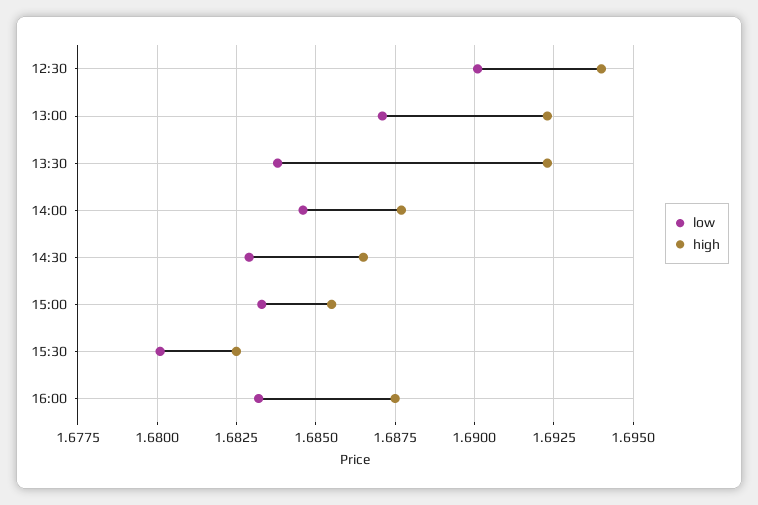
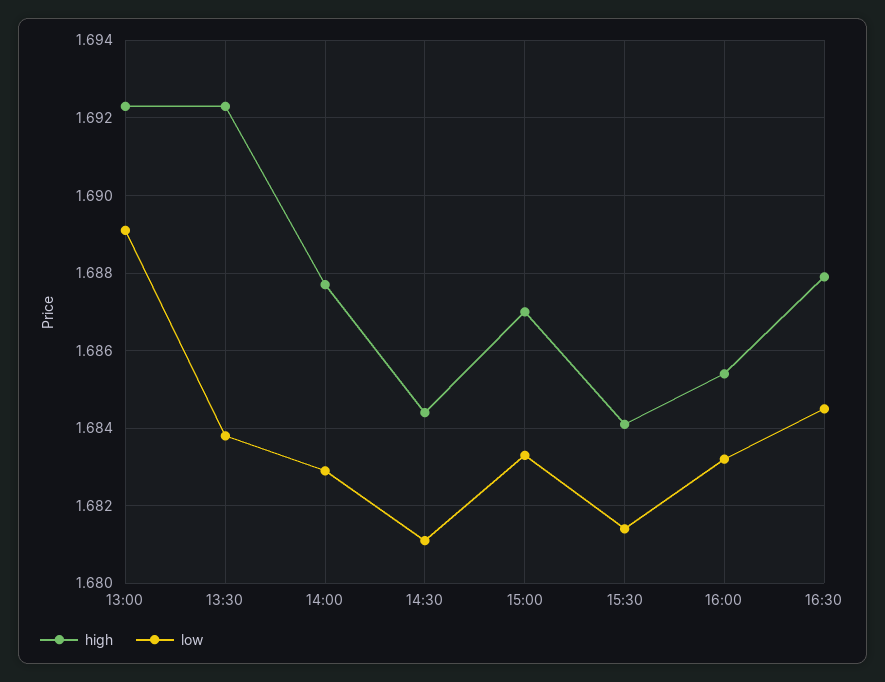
low, 12:30: 1.69 -> none
high, 12:30: 1.694 -> none
low, 13:00: 1.687 -> 1.689
low, 14:00: 1.6845 -> 1.683
low, 14:30: 1.683 -> 1.681
high, 14:30: 1.6865 -> 1.6845
high, 15:00: 1.6855 -> 1.687
low, 15:30: 1.68 -> 1.6815
high, 15:30: 1.6825 -> 1.684
high, 16:00: 1.6875 -> 1.6855
high, 16:30: none -> 1.688
low, 16:30: none -> 1.6845

